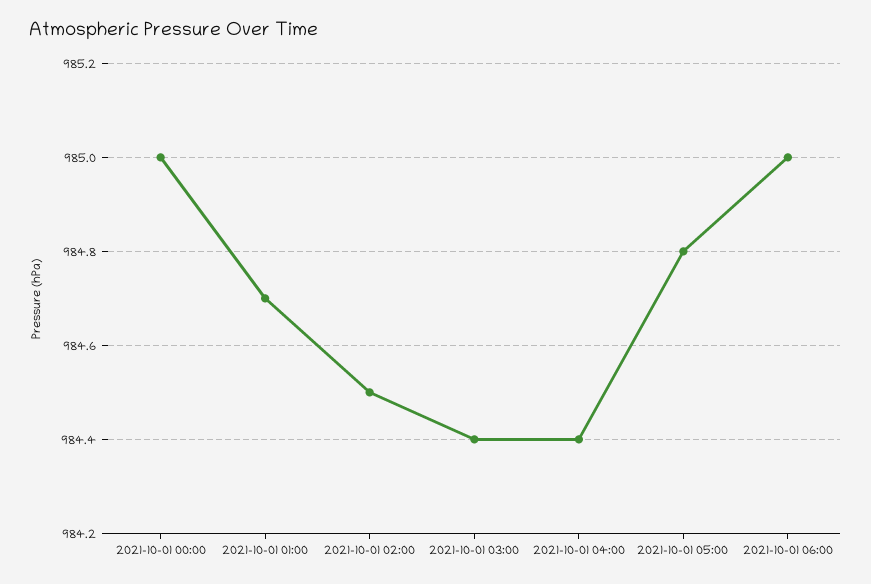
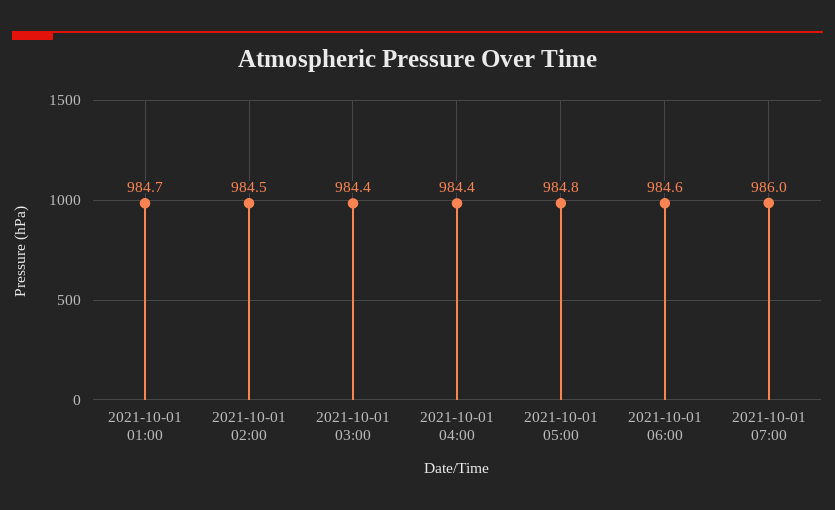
2021-10-01 00:00: 985 -> none
2021-10-01 06:00: 985 -> 984.6
2021-10-01 07:00: none -> 986

